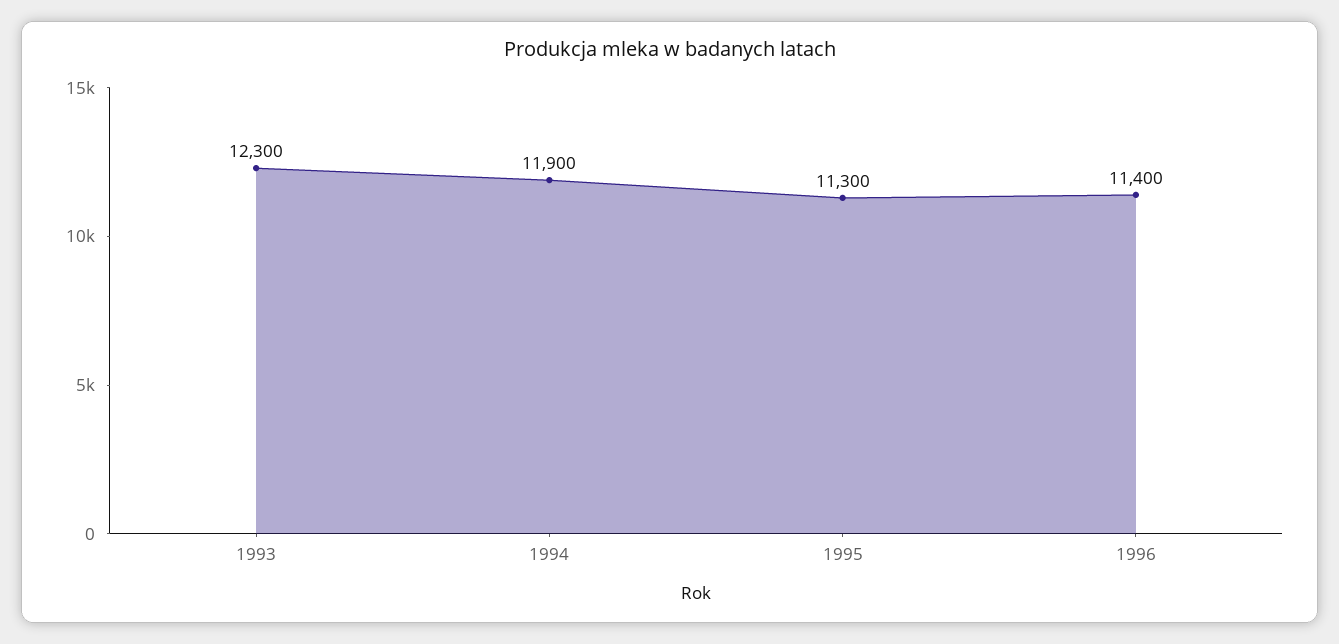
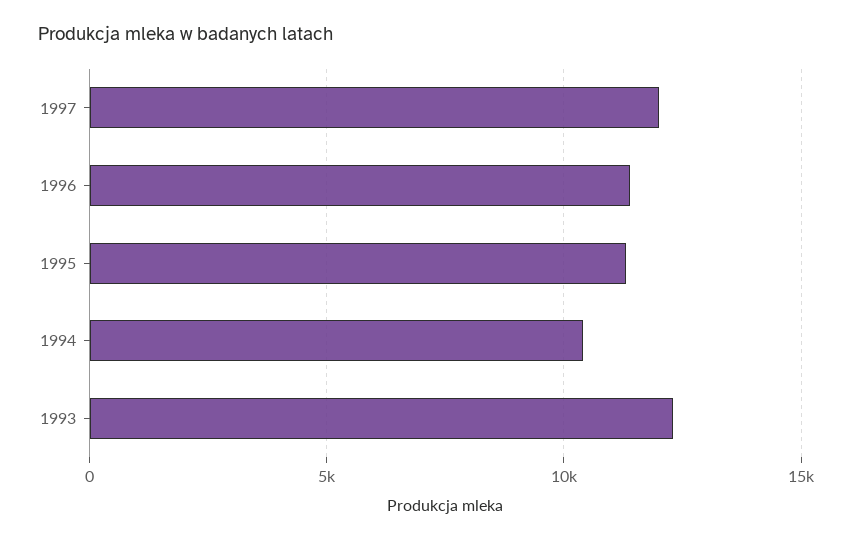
1994: 11900 -> 10500
1997: none -> 12000

